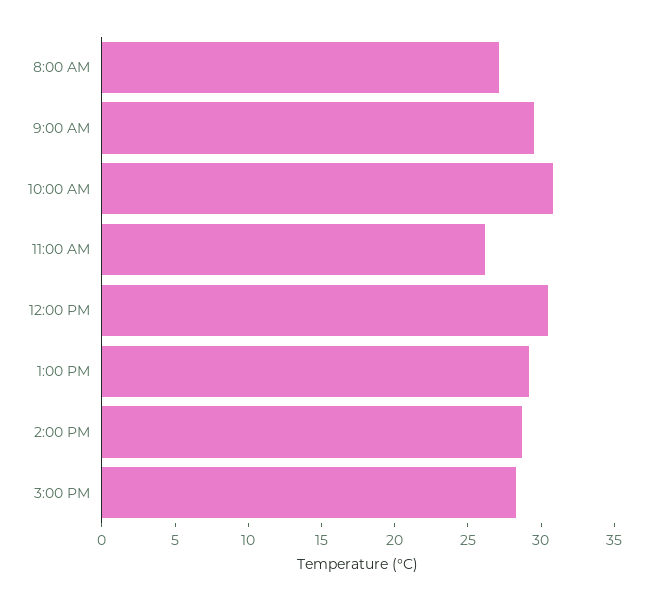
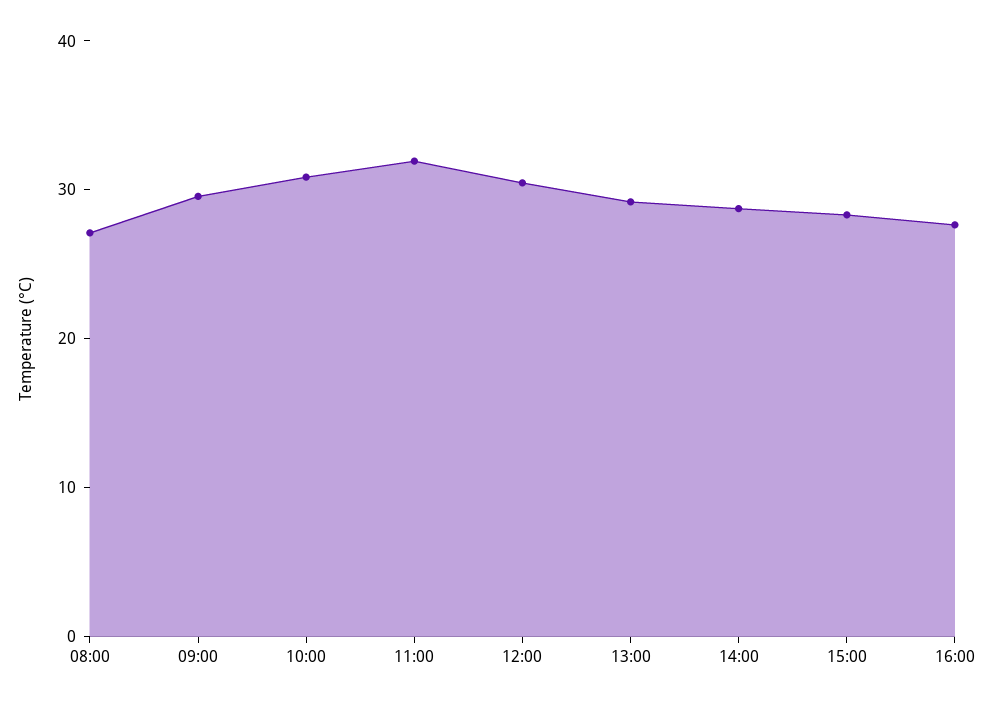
11:00 AM: 26 -> 32
16:00: none -> 28

